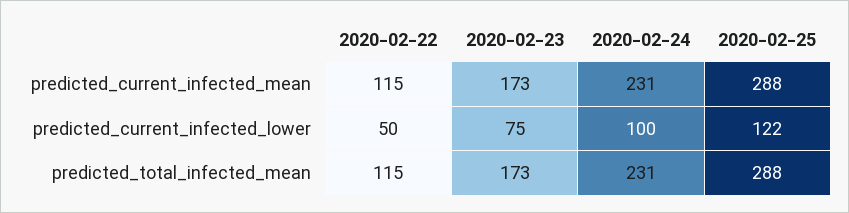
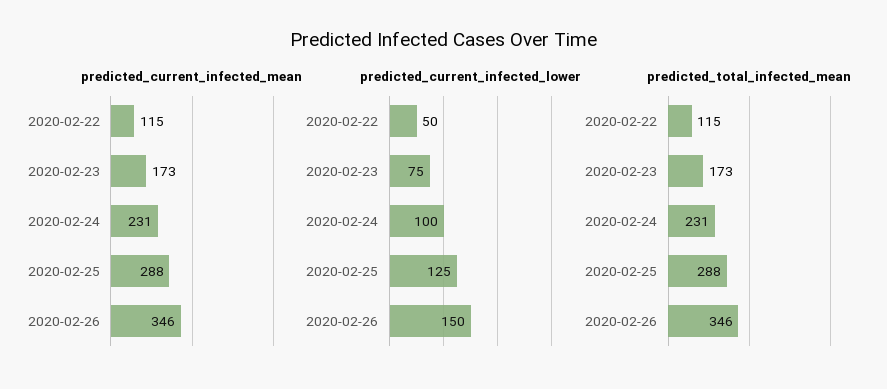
predicted_current_infected_lower, 2020-02-25: 122 -> 125
predicted_current_infected_mean, 2020-02-26: none -> 346
predicted_current_infected_lower, 2020-02-26: none -> 150
predicted_total_infected_mean, 2020-02-26: none -> 346

